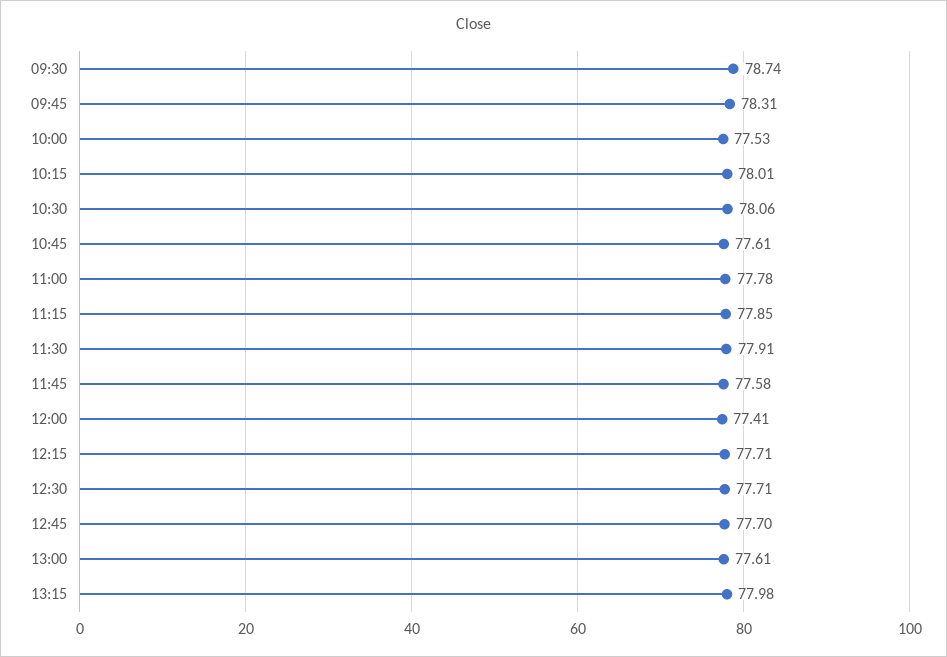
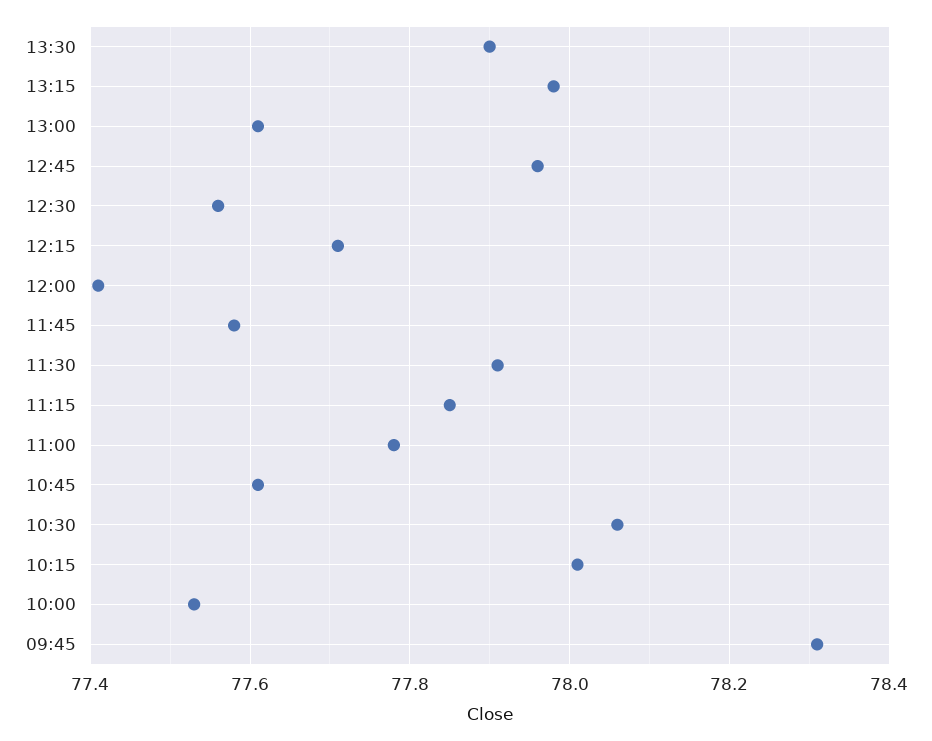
09:30: 78.74 -> none
12:30: 77.71 -> 77.55
12:45: 77.7 -> 77.95
13:30: none -> 77.9

